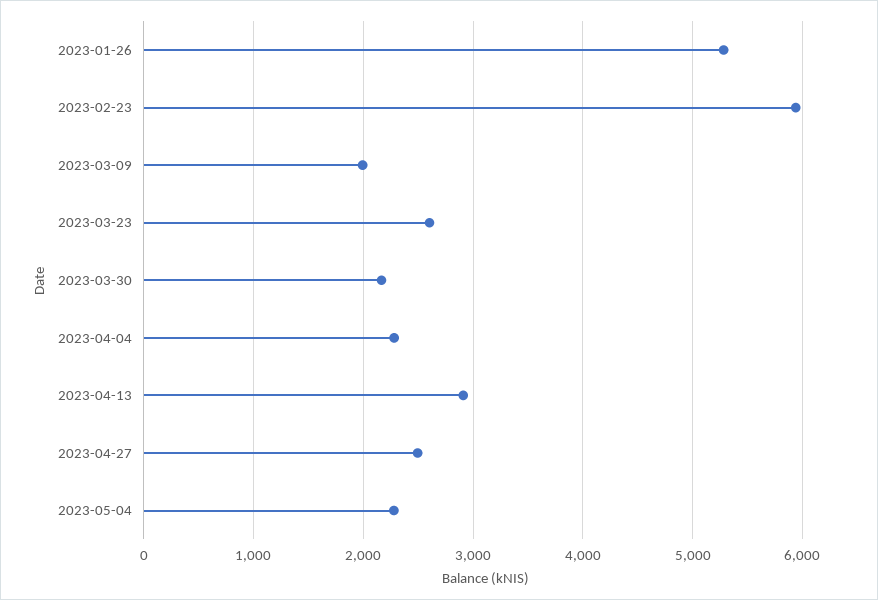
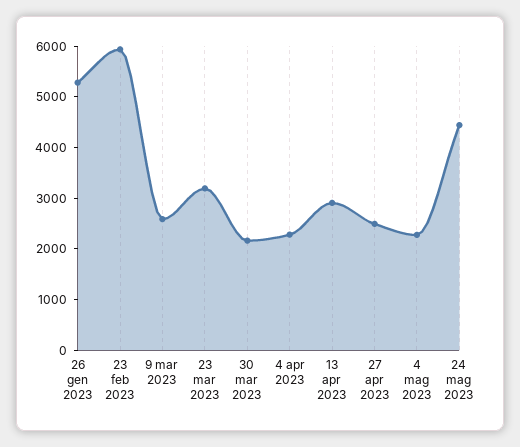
2023-03-09: 2000 -> 2600
2023-03-23: 2600 -> 3200
24 mag 2023: none -> 4400

